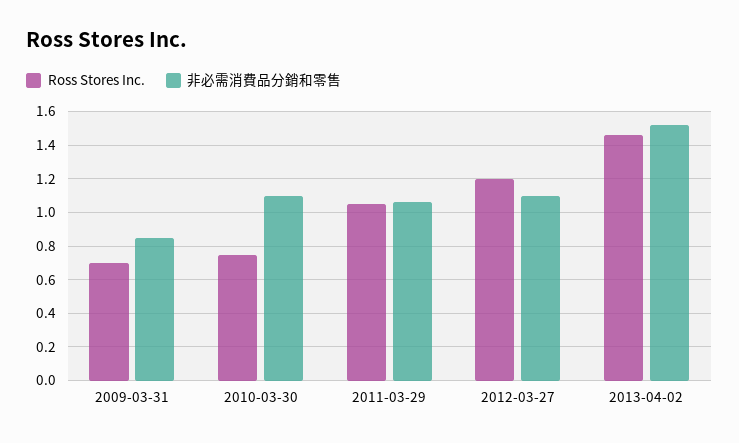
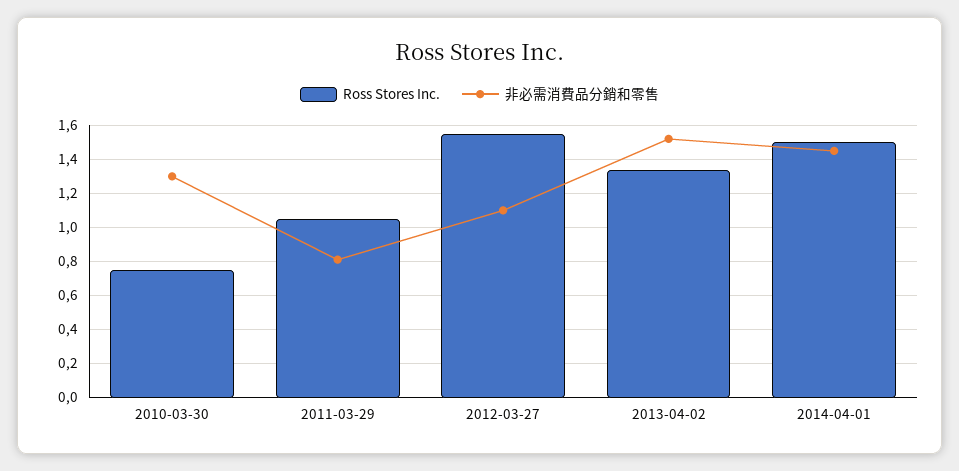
Ross Stores Inc., 2009-03-31: 0.7 -> none
非必需消費品分銷和零售, 2009-03-31: 0.85 -> none
非必需消費品分銷和零售, 2010-03-30: 1.1 -> 1.3
非必需消費品分銷和零售, 2011-03-29: 1.05 -> 0.8
Ross Stores Inc., 2012-03-27: 1.2 -> 1.55
Ross Stores Inc., 2013-04-02: 1.45 -> 1.35
Ross Stores Inc., 2014-04-01: none -> 1.5
非必需消費品分銷和零售, 2014-04-01: none -> 1.45

